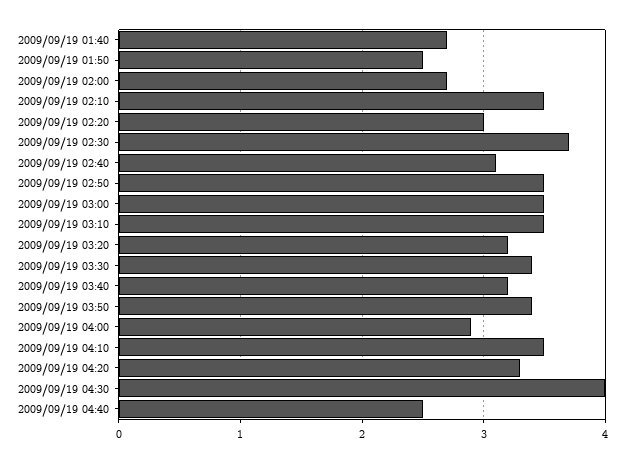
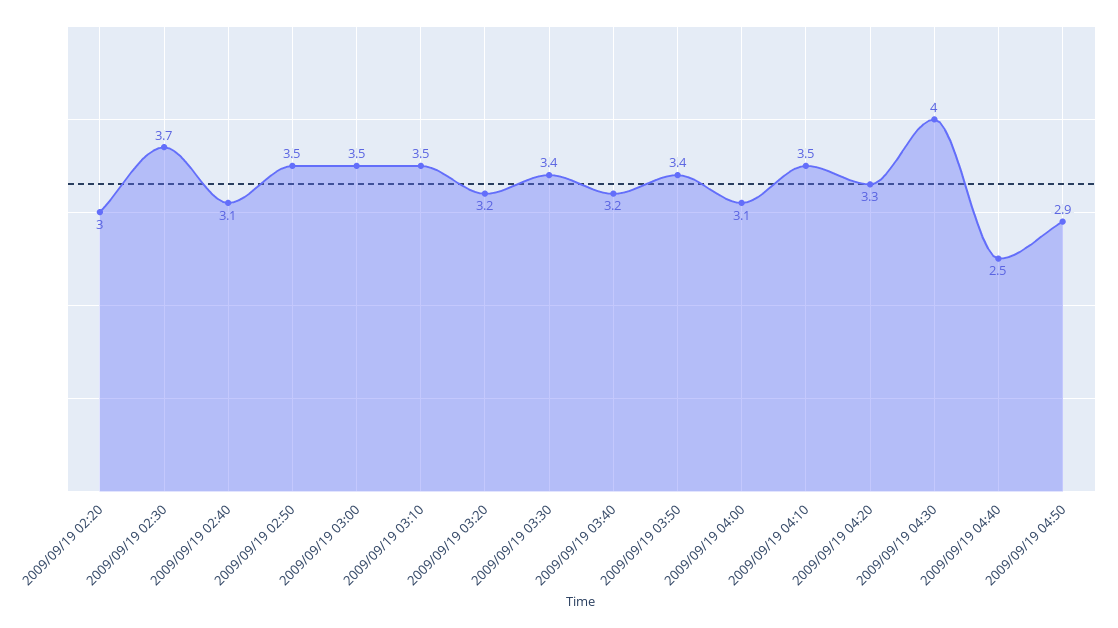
2009/09/19 01:40: 2.7 -> none
2009/09/19 01:50: 2.5 -> none
2009/09/19 02:00: 2.7 -> none
2009/09/19 02:10: 3.5 -> none
2009/09/19 04:00: 2.9 -> 3.1
2009/09/19 04:50: none -> 2.9

